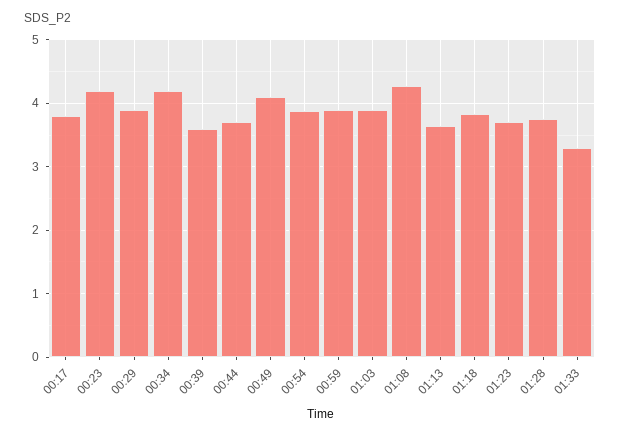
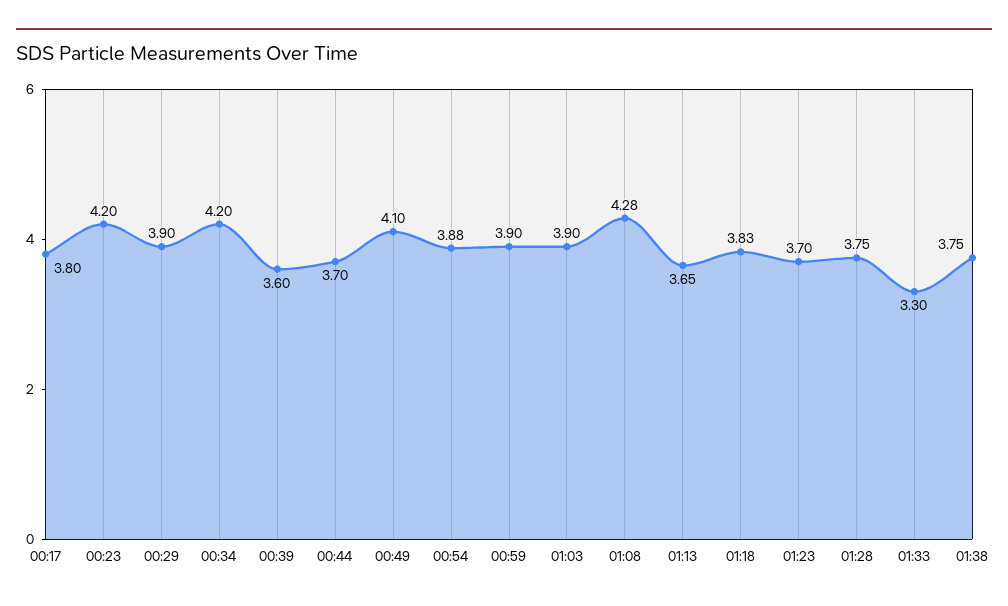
01:38: none -> 3.75

